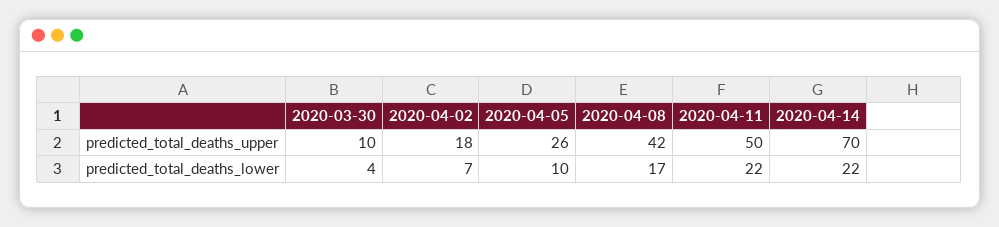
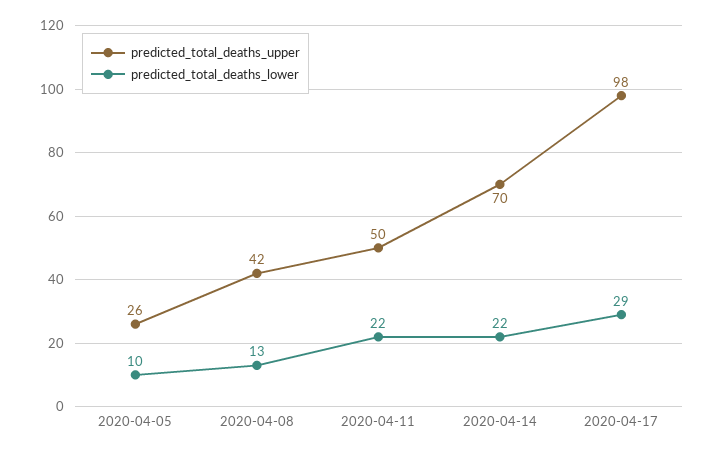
predicted_total_deaths_upper, 2020-03-30: 10 -> none
predicted_total_deaths_upper, 2020-04-02: 18 -> none
predicted_total_deaths_lower, 2020-03-30: 4 -> none
predicted_total_deaths_lower, 2020-04-02: 7 -> none
predicted_total_deaths_lower, 2020-04-08: 17 -> 13
predicted_total_deaths_upper, 2020-04-17: none -> 98
predicted_total_deaths_lower, 2020-04-17: none -> 29

